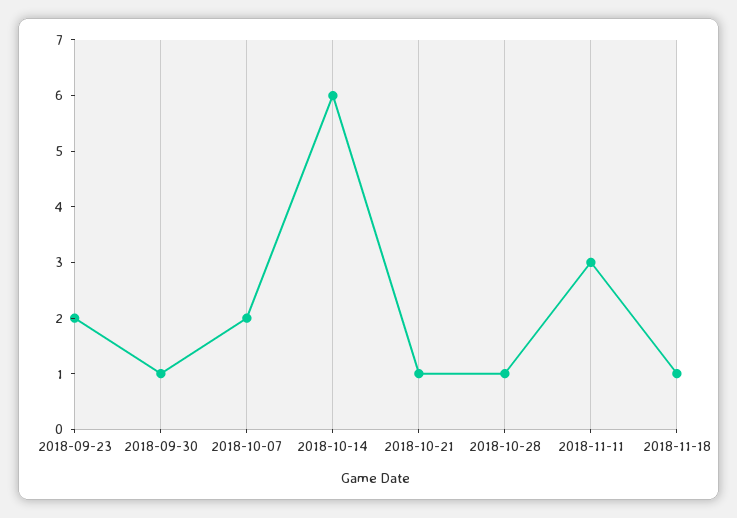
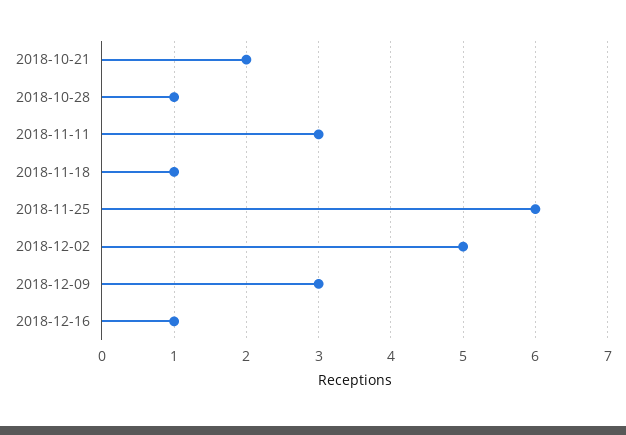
2018-09-23: 2 -> none
2018-09-30: 1 -> none
2018-10-07: 2 -> none
2018-10-14: 6 -> none
2018-10-21: 1 -> 2
2018-11-25: none -> 6
2018-12-02: none -> 5
2018-12-09: none -> 3
2018-12-16: none -> 1

